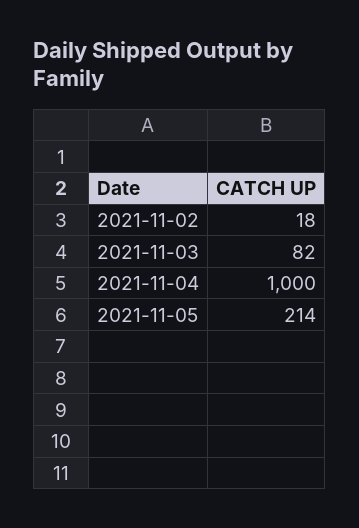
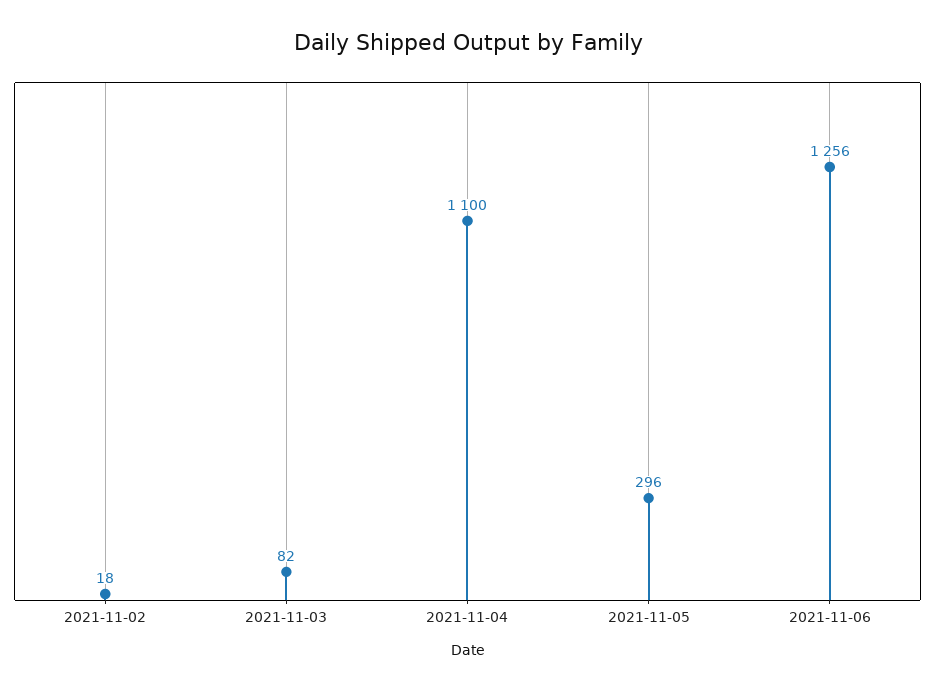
2021-11-04: 1000 -> 1100
2021-11-05: 214 -> 296
2021-11-06: none -> 1256

